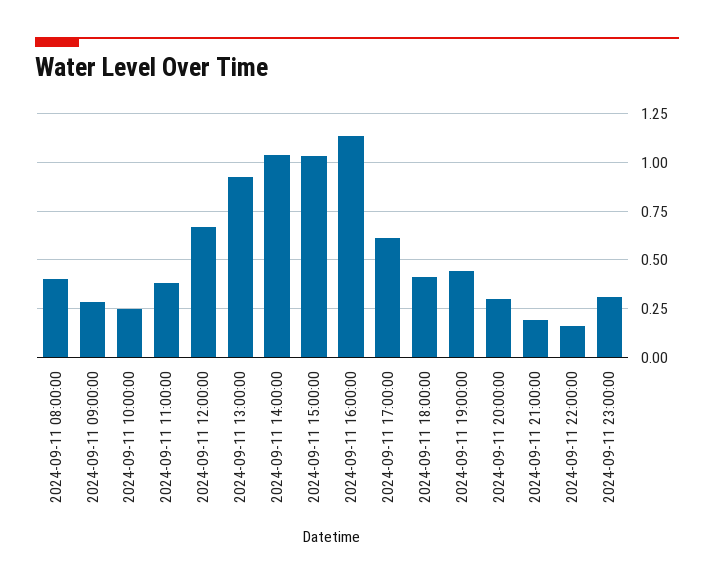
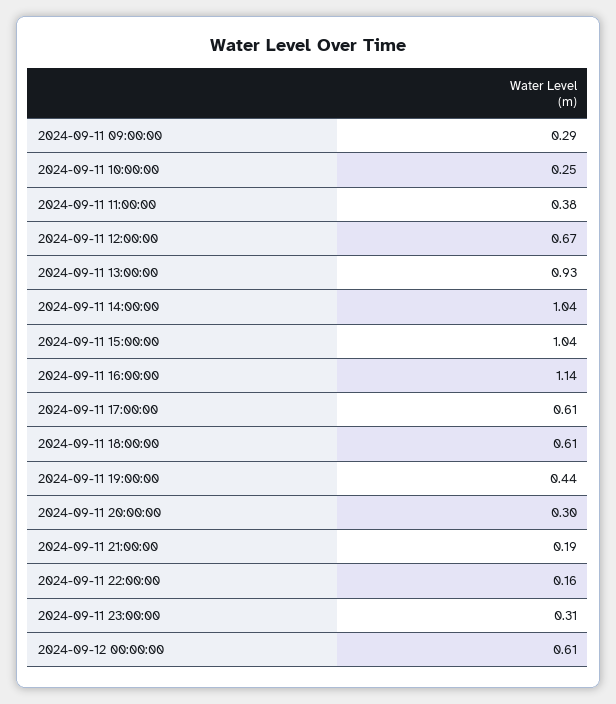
2024-09-11 08:00:00: 0.4 -> none
2024-09-11 18:00:00: 0.4 -> 0.61
2024-09-12 00:00:00: none -> 0.61

